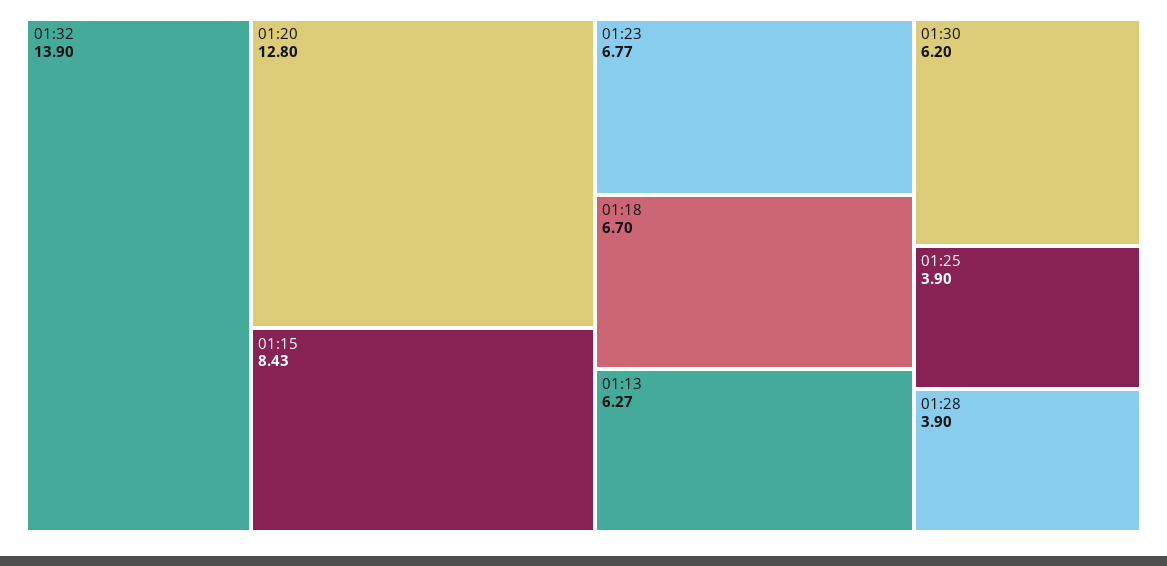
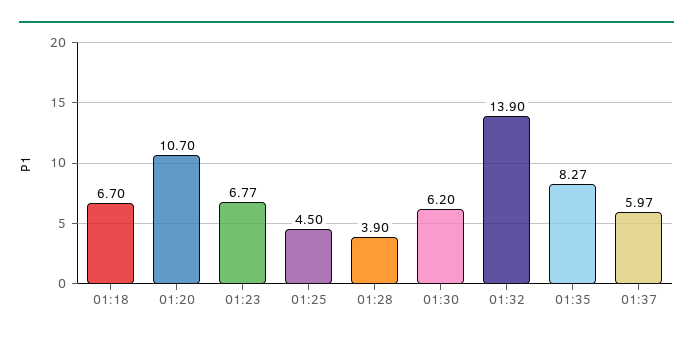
01:20: 12.8 -> 10.7
01:15: 8.43 -> none
01:13: 6.27 -> none
01:25: 3.9 -> 4.5
01:35: none -> 8.27
01:37: none -> 5.97

